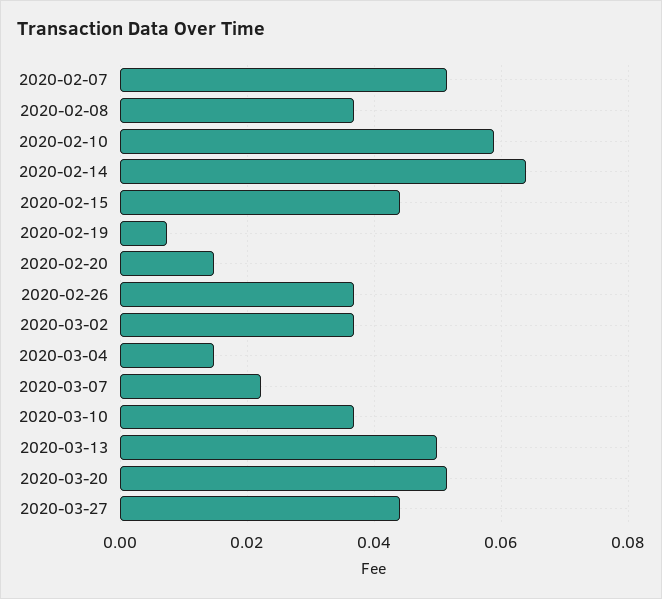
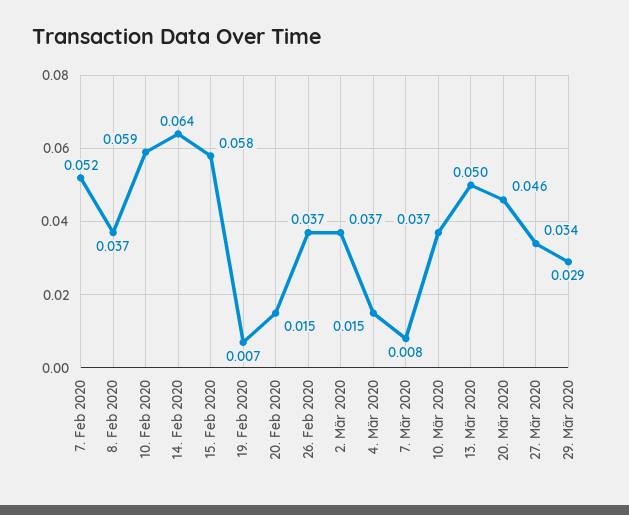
2020-02-15: 0.044 -> 0.058
2020-03-07: 0.022 -> 0.008
2020-03-20: 0.052 -> 0.046
2020-03-27: 0.044 -> 0.034
29. Mär 2020: none -> 0.029

